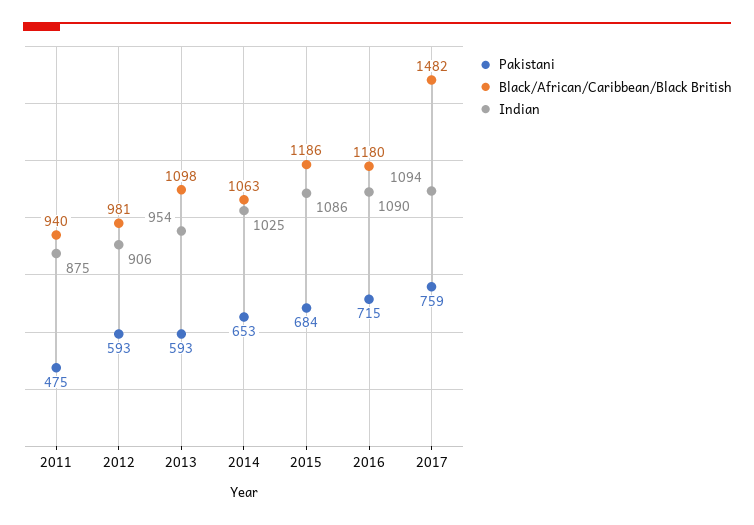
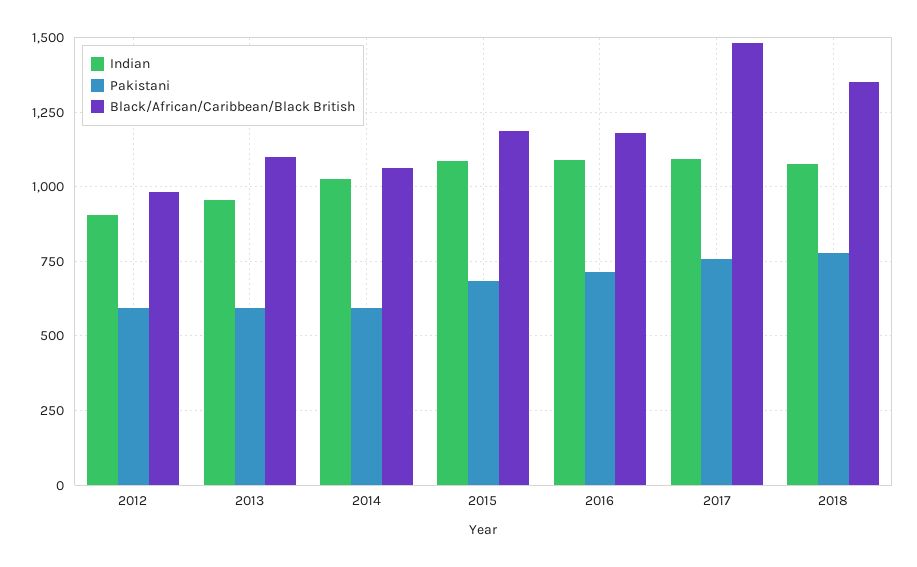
Pakistani, 2011: 475 -> none
Black/African/Caribbean/Black British, 2011: 940 -> none
Indian, 2011: 875 -> none
Pakistani, 2014: 653 -> 600
Indian, 2018: none -> 1075
Pakistani, 2018: none -> 775
Black/African/Caribbean/Black British, 2018: none -> 1350

